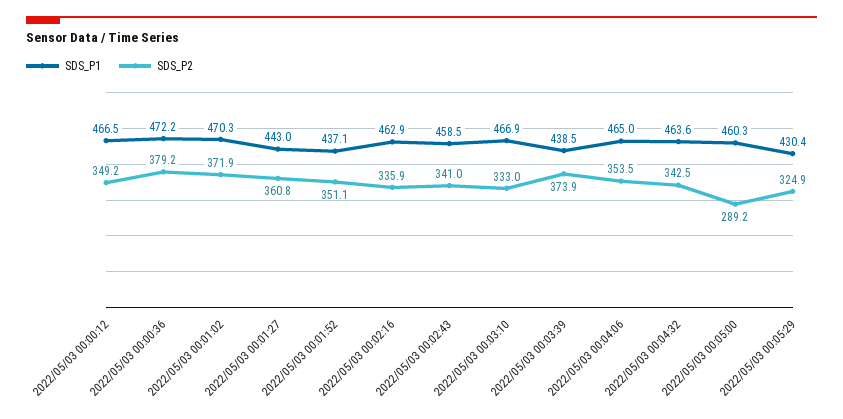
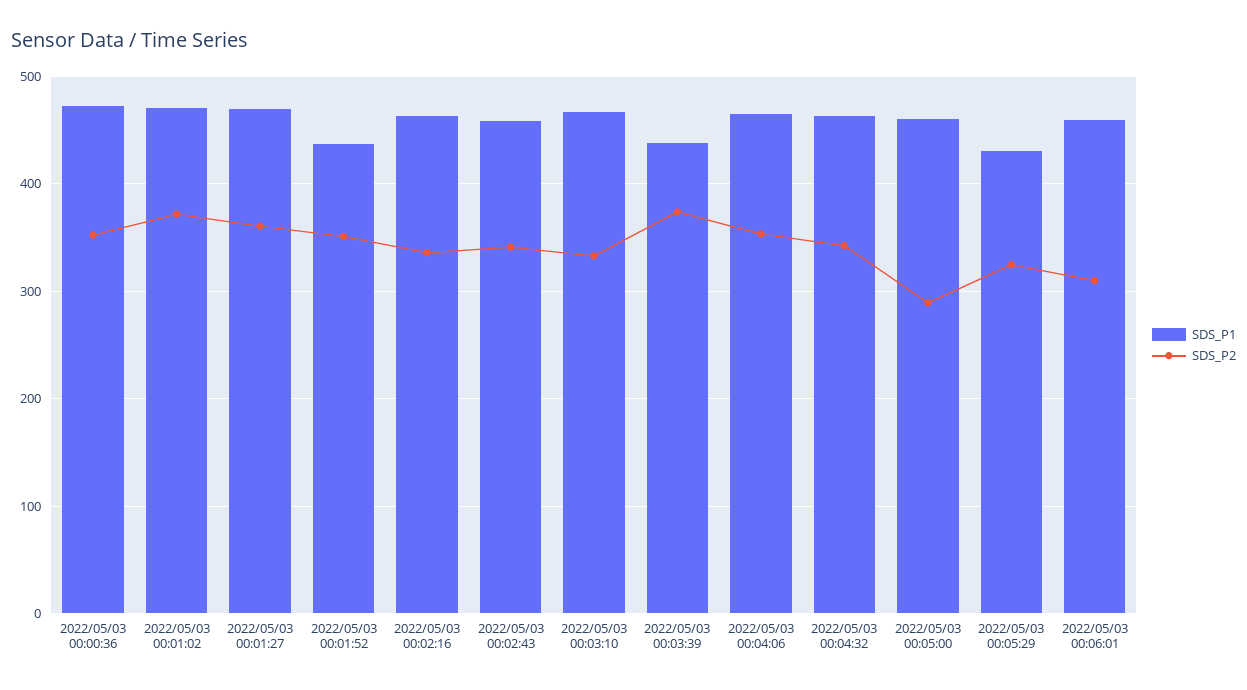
SDS_P1, 2022/05/03 00:00:12: 466.5 -> none
SDS_P2, 2022/05/03 00:00:12: 349.2 -> none
SDS_P2, 2022/05/03 00:00:36: 379.2 -> 350
SDS_P1, 2022/05/03 00:01:27: 443 -> 470
SDS_P1, 2022/05/03 00:06:01: none -> 460
SDS_P2, 2022/05/03 00:06:01: none -> 310

